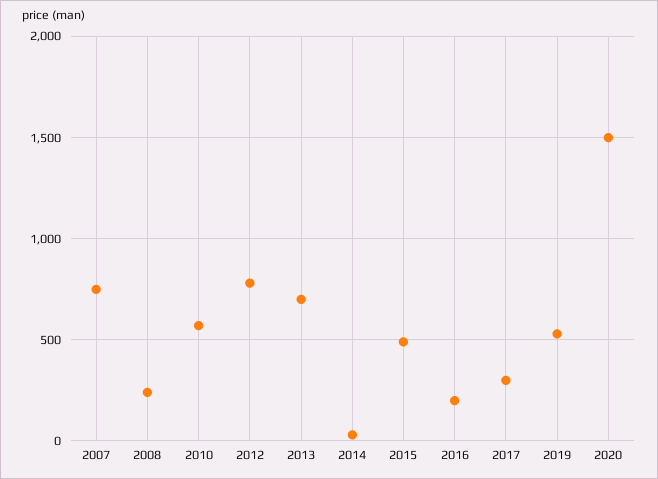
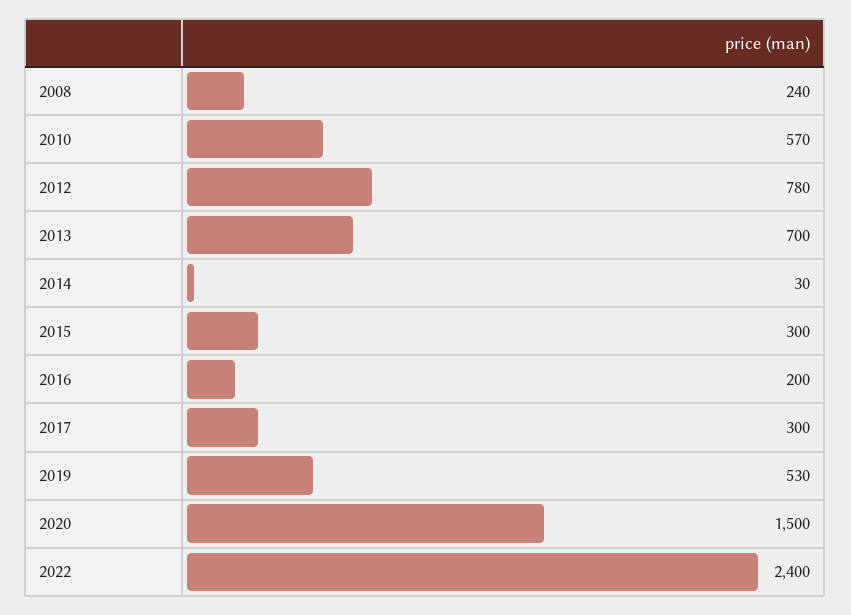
2007: 750 -> none
2015: 500 -> 300
2022: none -> 2400

